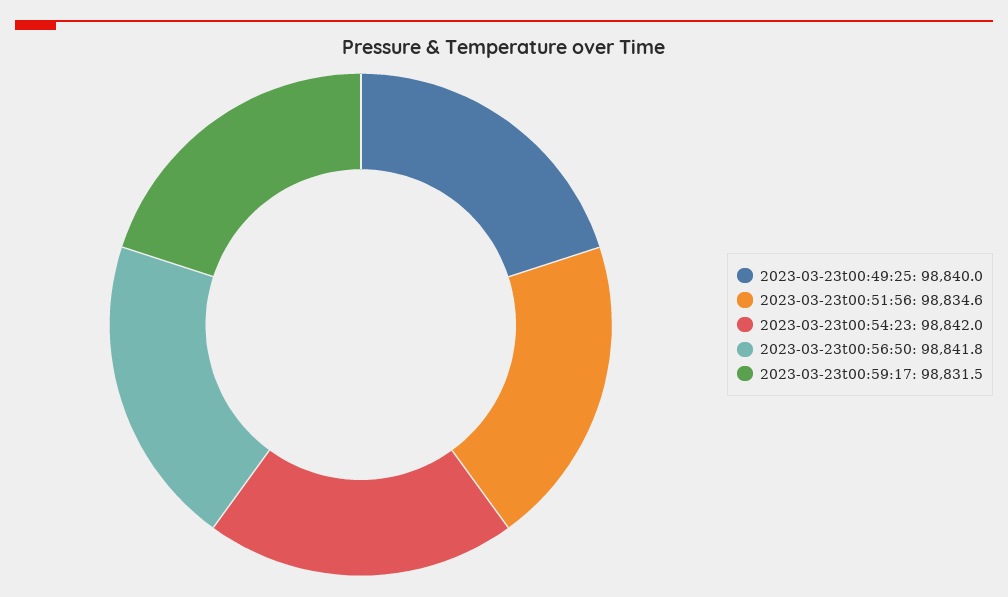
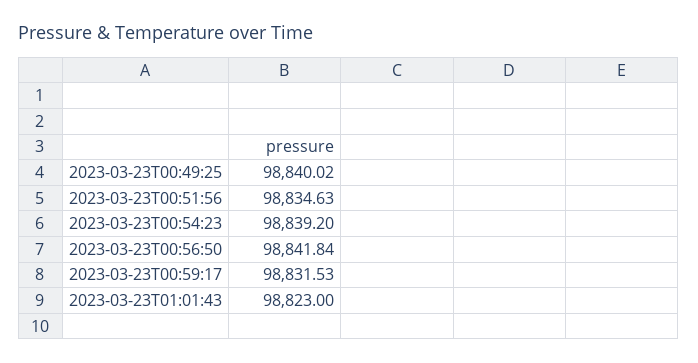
2023-03-23t00:54:23: 98842 -> 98839.2
2023-03-23T01:01:43: none -> 98823

